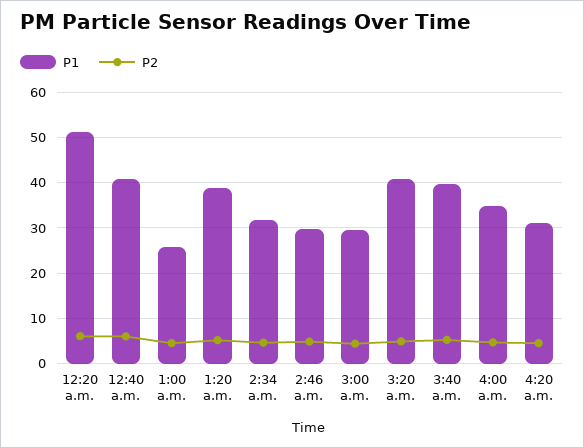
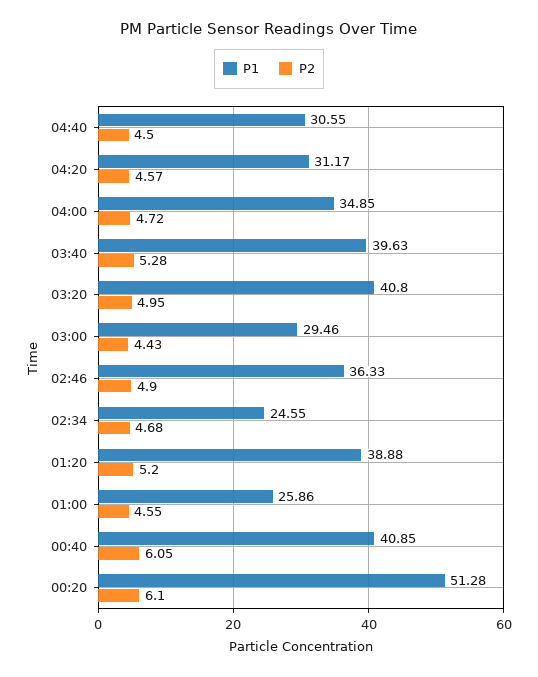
P1, 2:34 a.m.: 32 -> 24.55
P1, 2:46 a.m.: 30 -> 36.33
P1, 04:40: none -> 30.55
P2, 04:40: none -> 4.5

